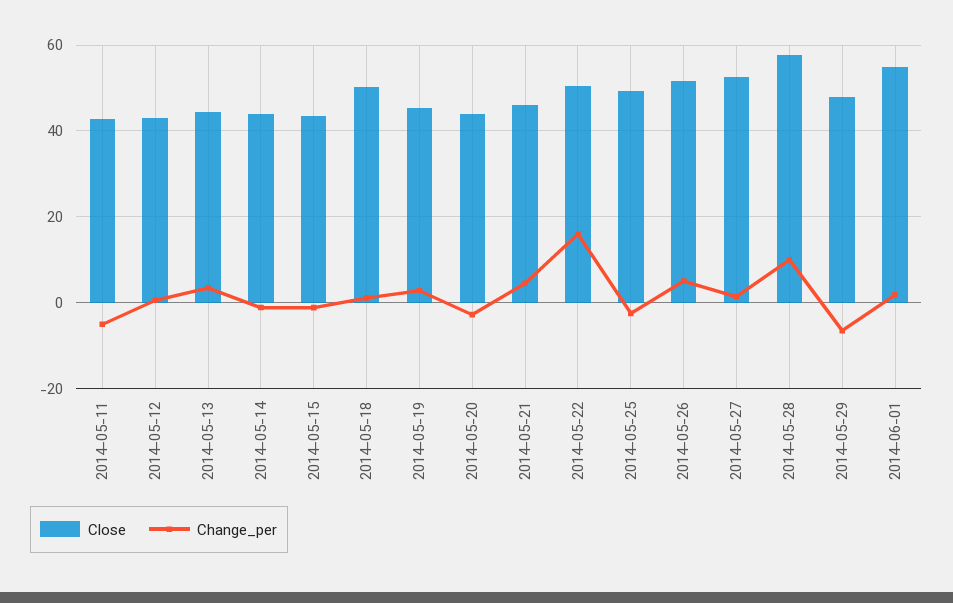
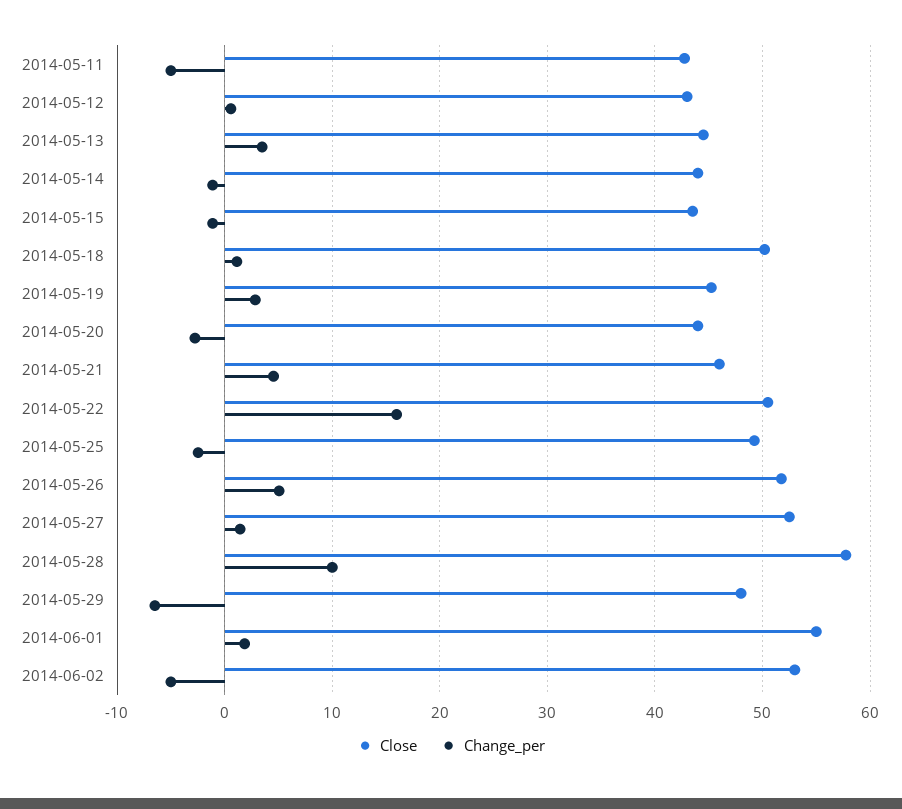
Close, 2014-06-02: none -> 53
Change_per, 2014-06-02: none -> -5

